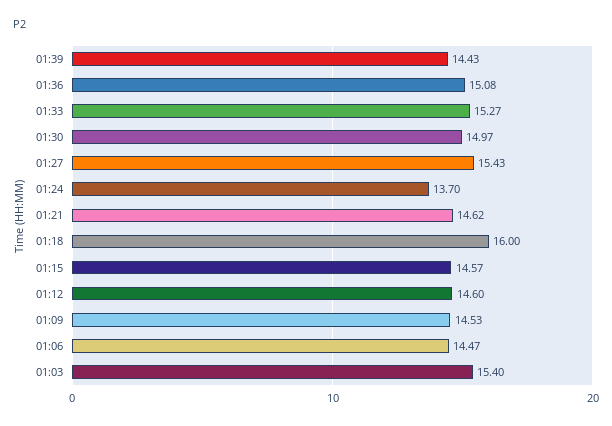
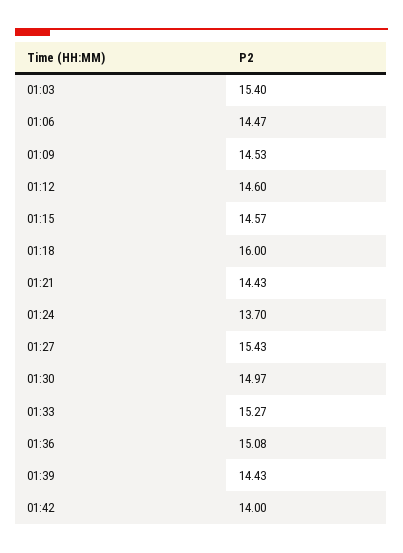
01:21: 14.62 -> 14.43
01:42: none -> 14

